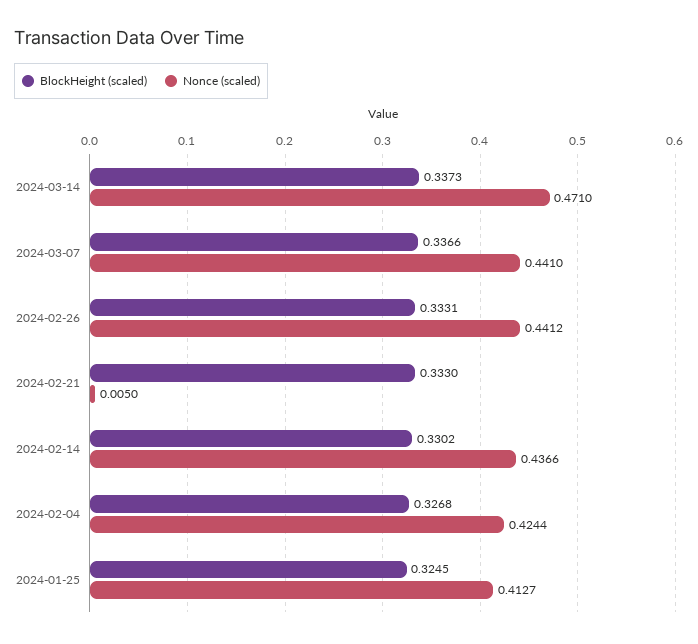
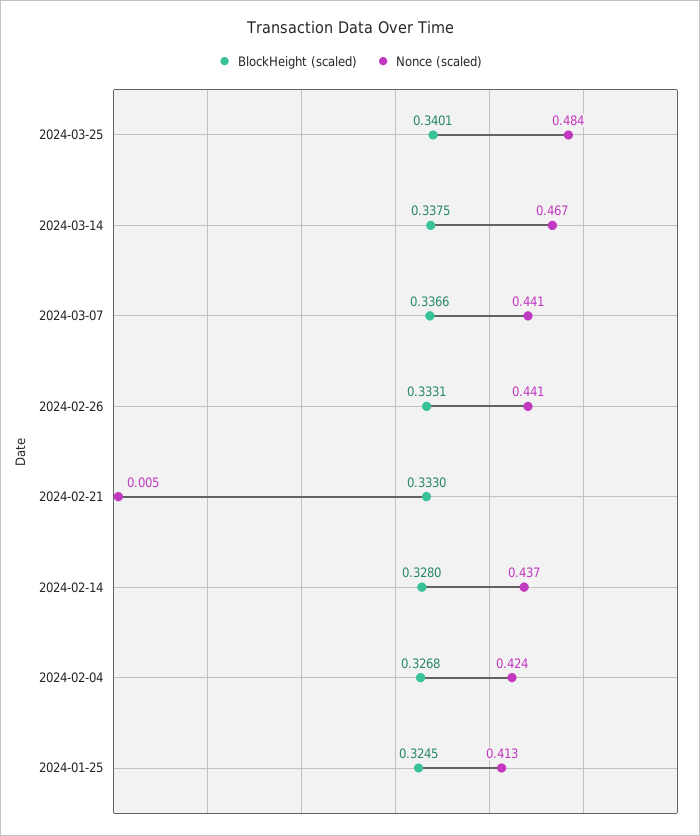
BlockHeight (scaled), 2024-03-14: 0.3373 -> 0.3375
Nonce (scaled), 2024-03-14: 0.471 -> 0.467
BlockHeight (scaled), 2024-02-14: 0.3302 -> 0.328
BlockHeight (scaled), 2024-03-25: none -> 0.3401
Nonce (scaled), 2024-03-25: none -> 0.484

